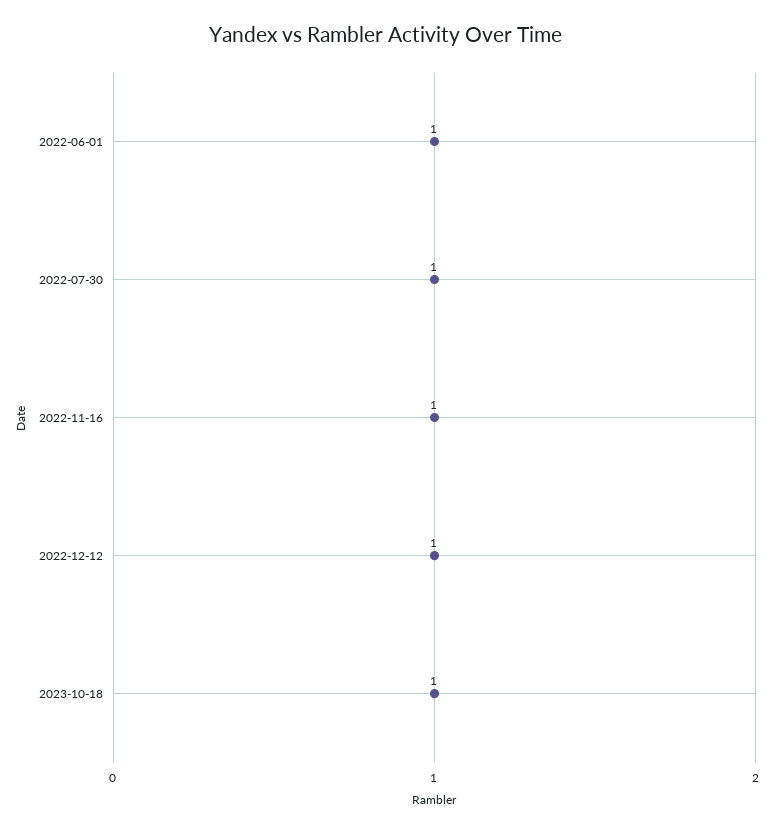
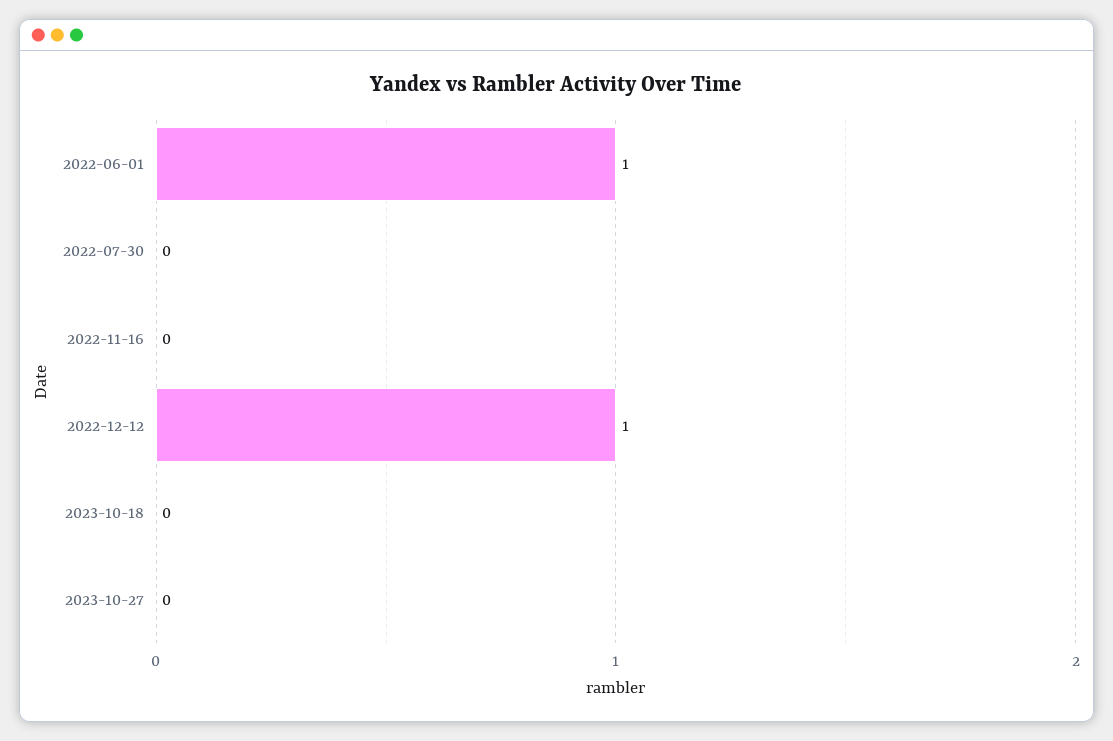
2022-07-30: 1 -> 0
2022-11-16: 1 -> 0
2023-10-18: 1 -> 0
2023-10-27: none -> 0

